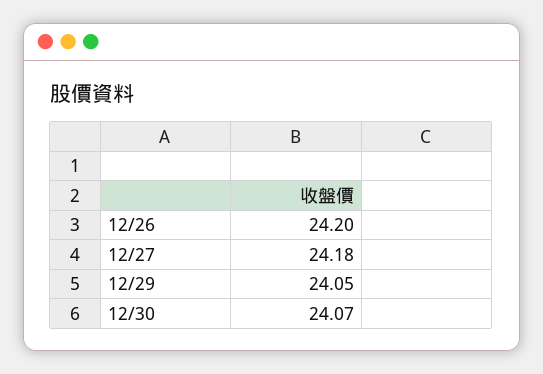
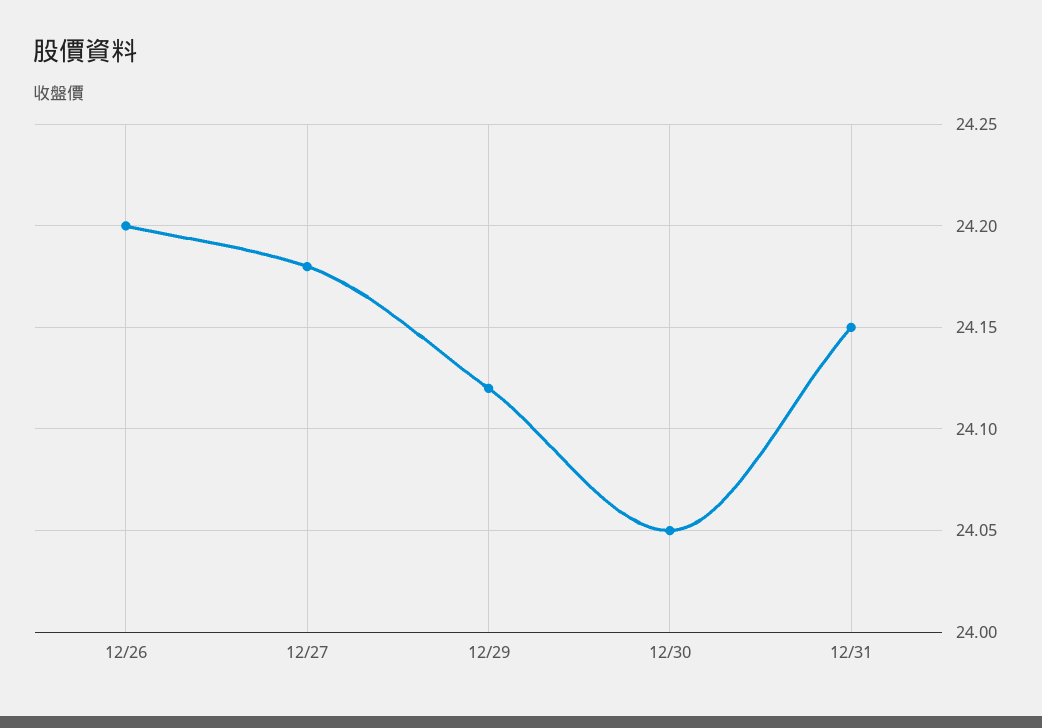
12/29: 24.05 -> 24.12
12/30: 24.07 -> 24.05
12/31: none -> 24.15

